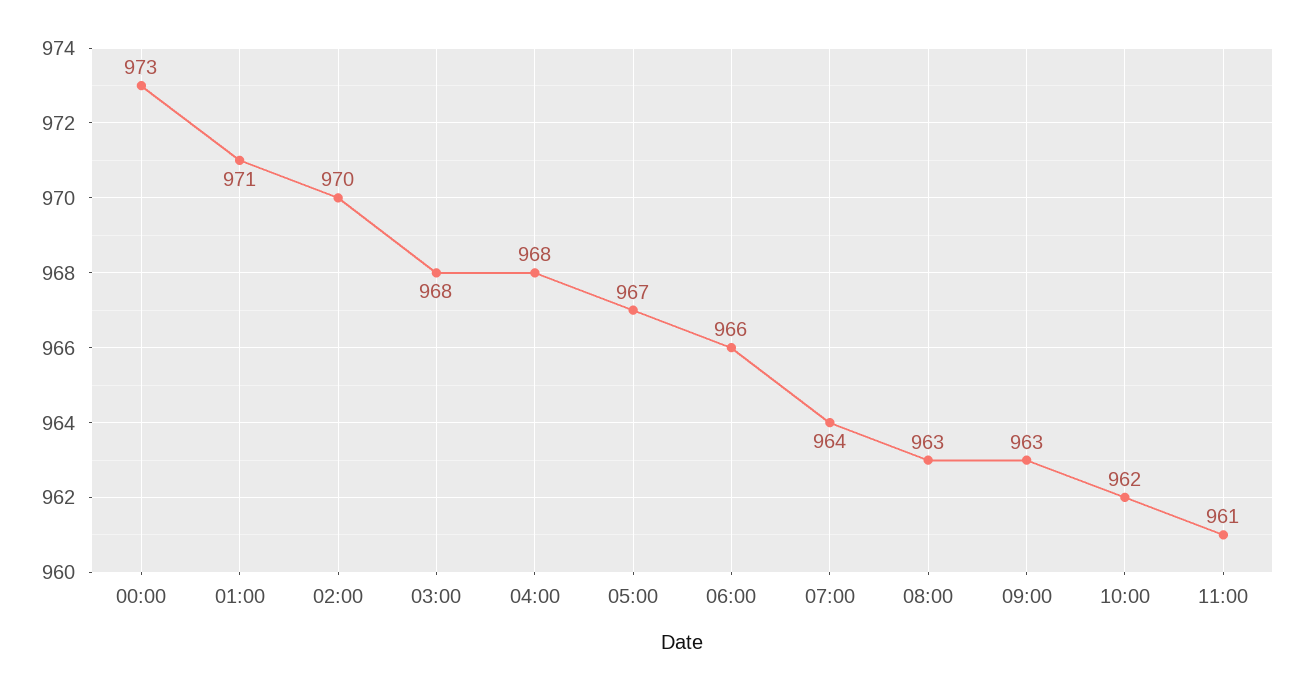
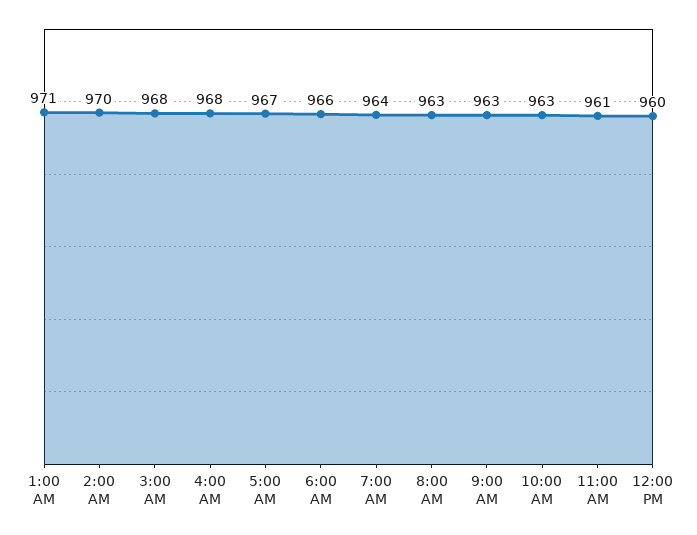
00:00: 973 -> none
10:00: 962 -> 963
12:00 PM: none -> 960

